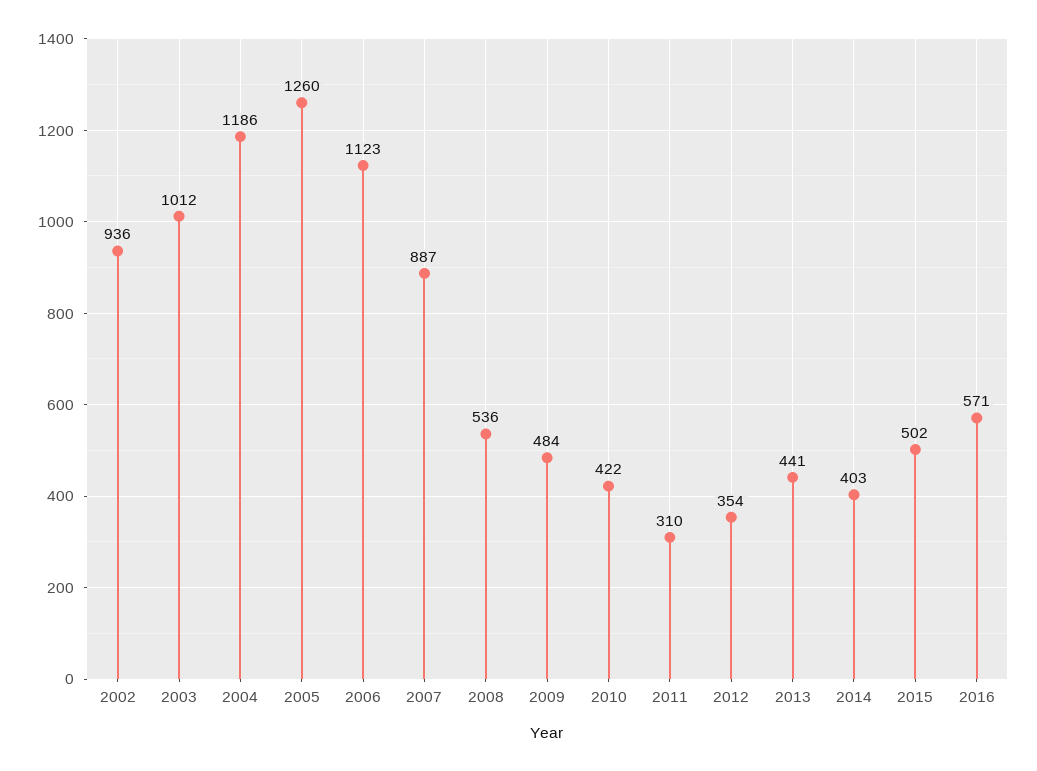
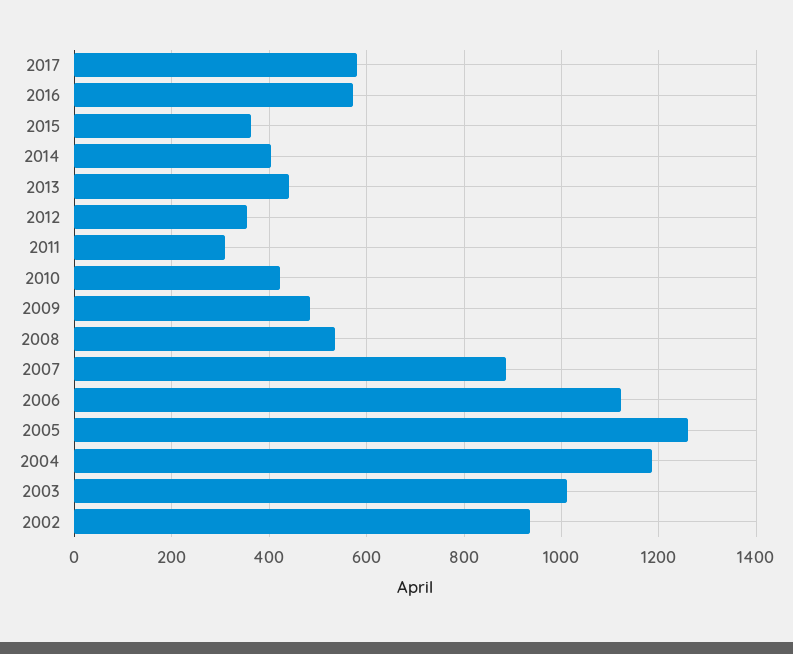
2015: 502 -> 360
2017: none -> 580

